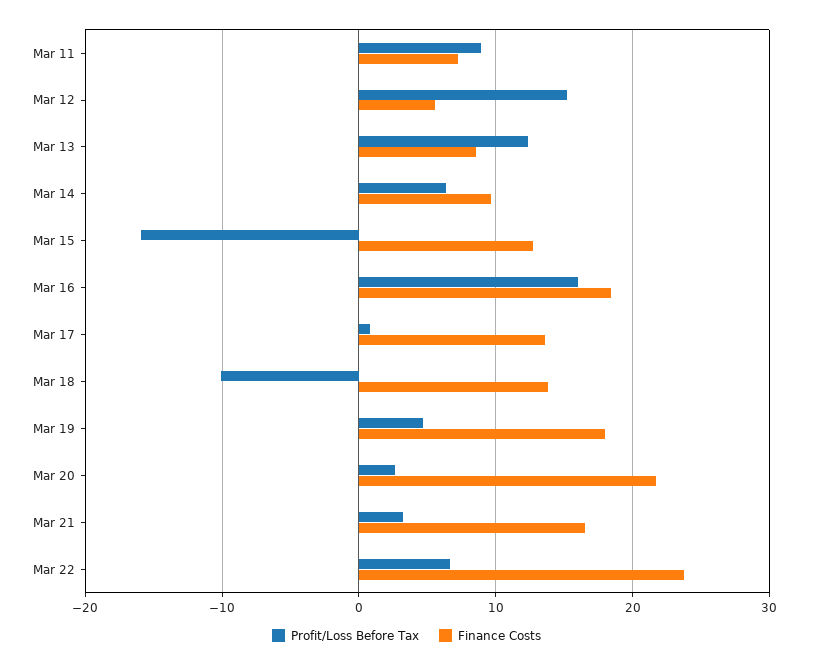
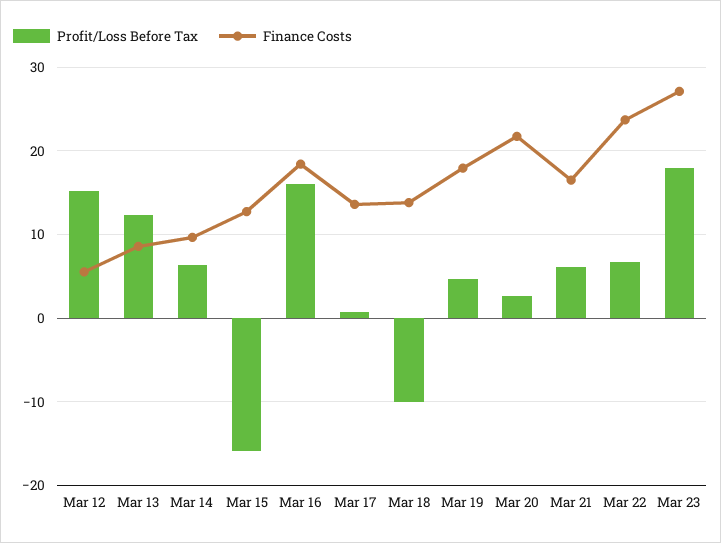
Profit/Loss Before Tax, Mar 11: 9 -> none
Finance Costs, Mar 11: 7 -> none
Profit/Loss Before Tax, Mar 21: 3 -> 6
Profit/Loss Before Tax, Mar 23: none -> 18
Finance Costs, Mar 23: none -> 27

